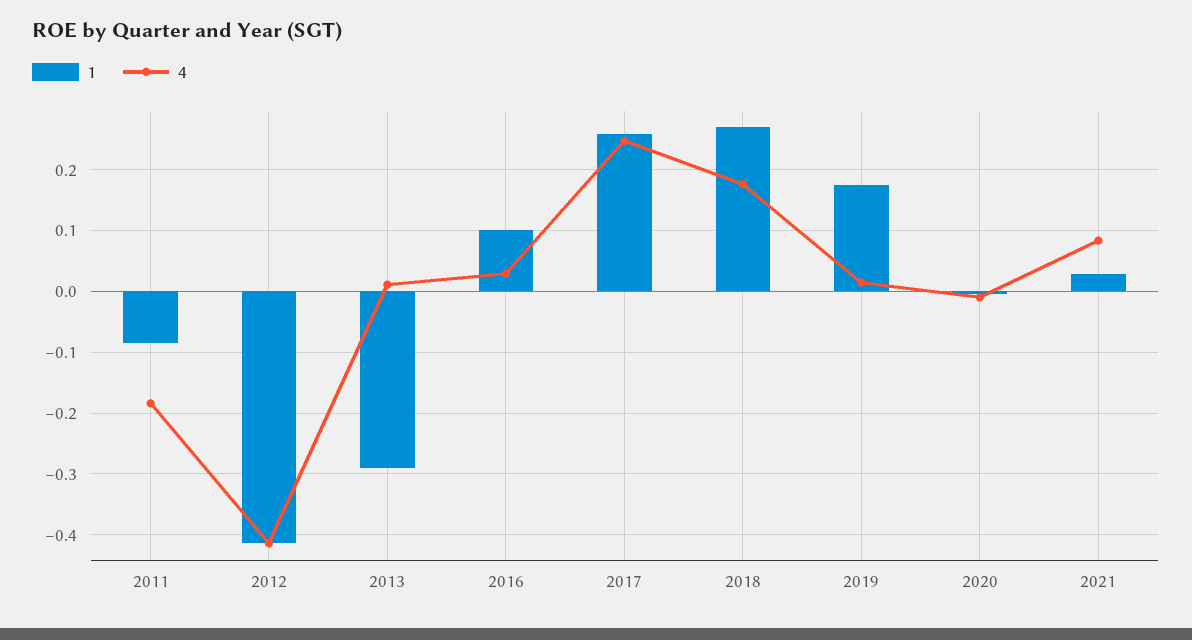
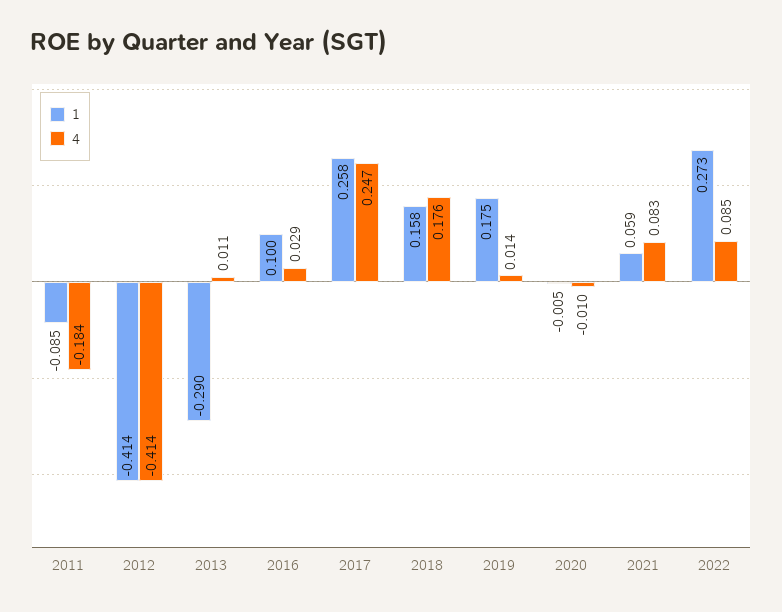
1, 2018: 0.27 -> 0.158
1, 2021: 0.03 -> 0.059
1, 2022: none -> 0.273
4, 2022: none -> 0.085

